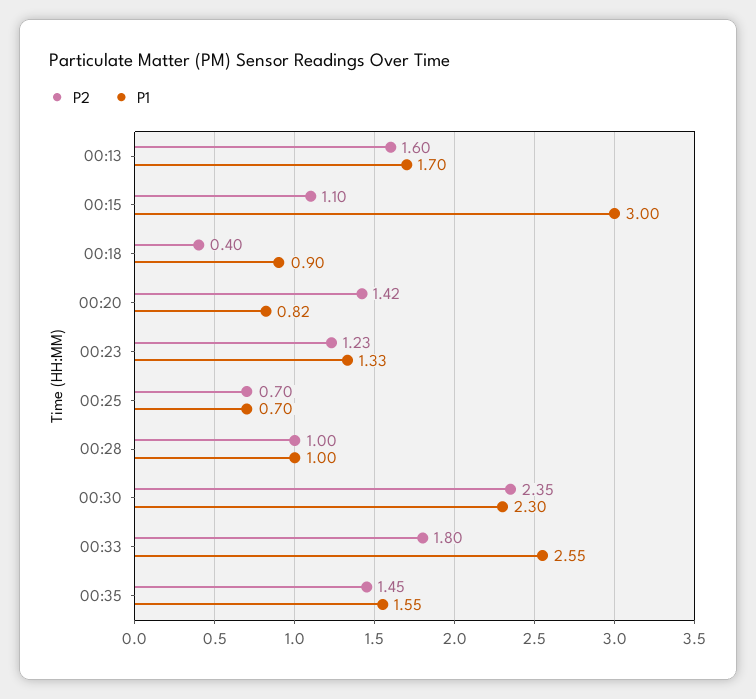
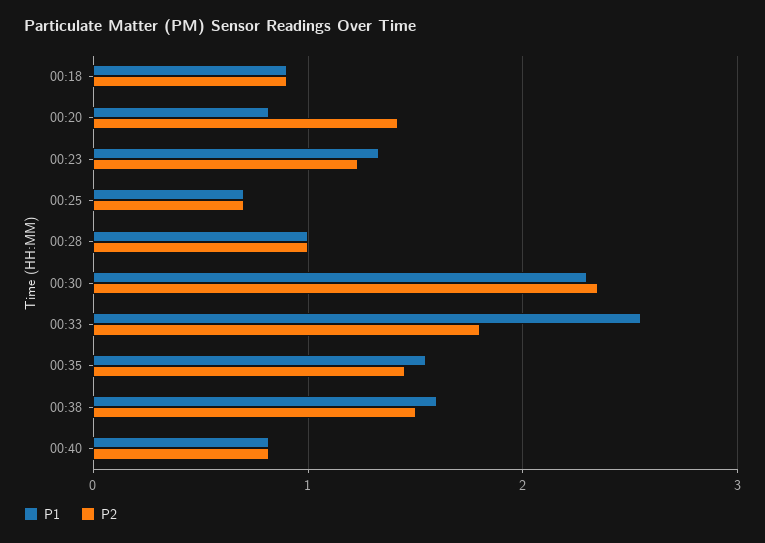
P2, 00:13: 1.6 -> none
P1, 00:13: 1.7 -> none
P2, 00:15: 1.1 -> none
P1, 00:15: 3 -> none
P2, 00:18: 0.4 -> 0.9
P1, 00:38: none -> 1.6
P2, 00:38: none -> 1.5
P1, 00:40: none -> 0.8
P2, 00:40: none -> 0.8

